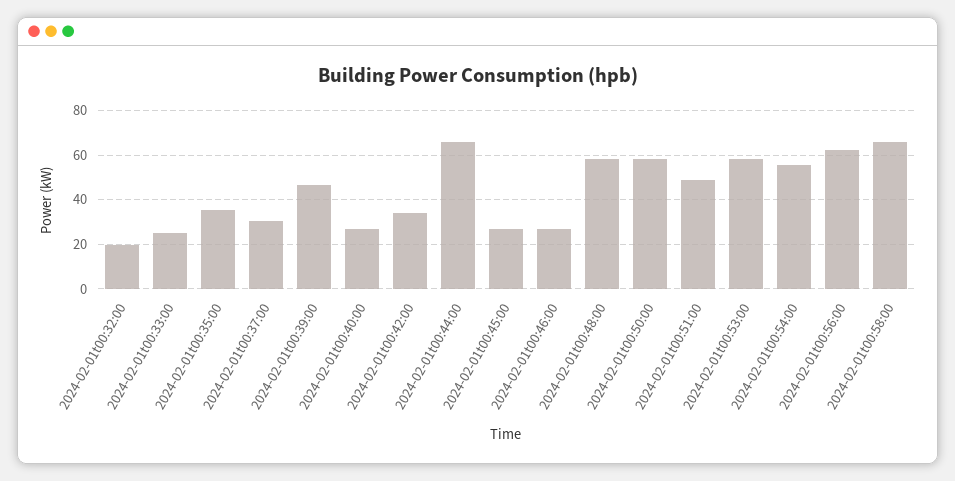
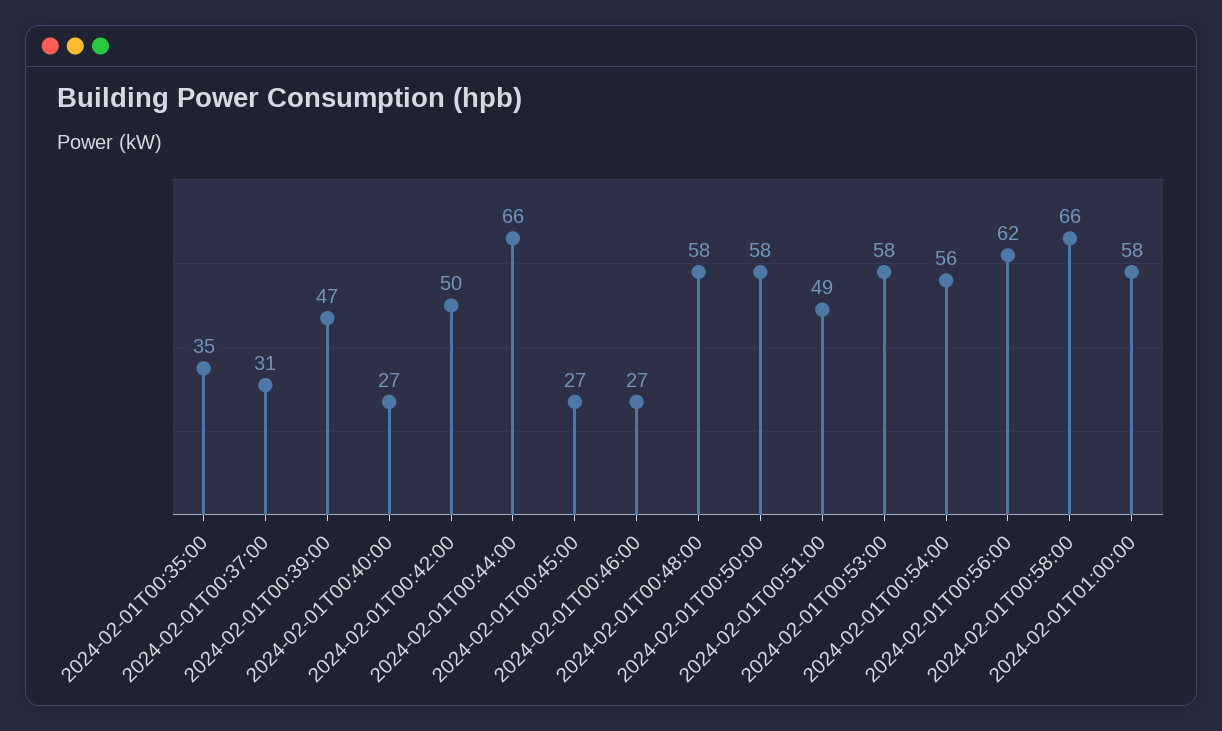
2024-02-01t00:32:00: 20 -> none
2024-02-01t00:33:00: 25 -> none
2024-02-01t00:42:00: 35 -> 50
2024-02-01T01:00:00: none -> 58

